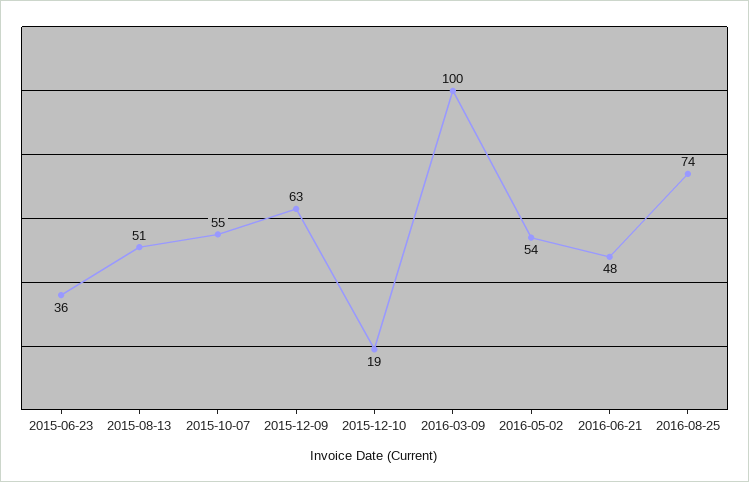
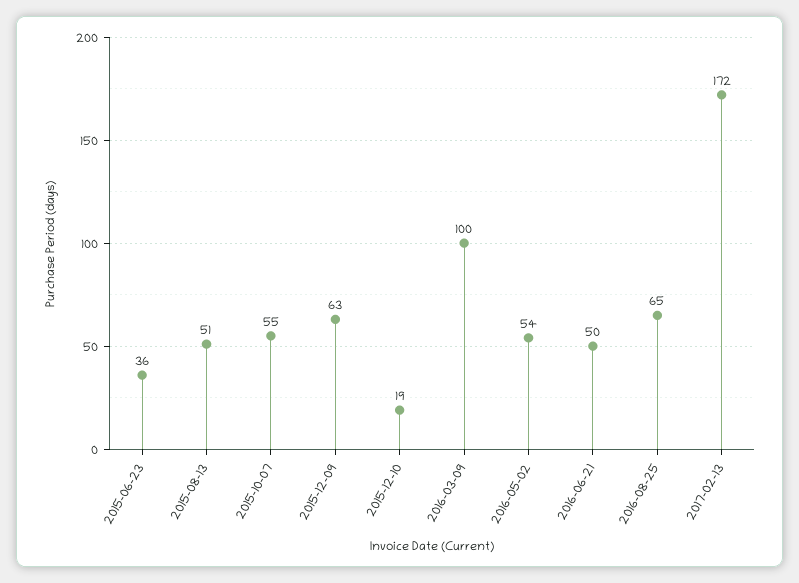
2016-06-21: 48 -> 50
2016-08-25: 74 -> 65
2017-02-13: none -> 172

